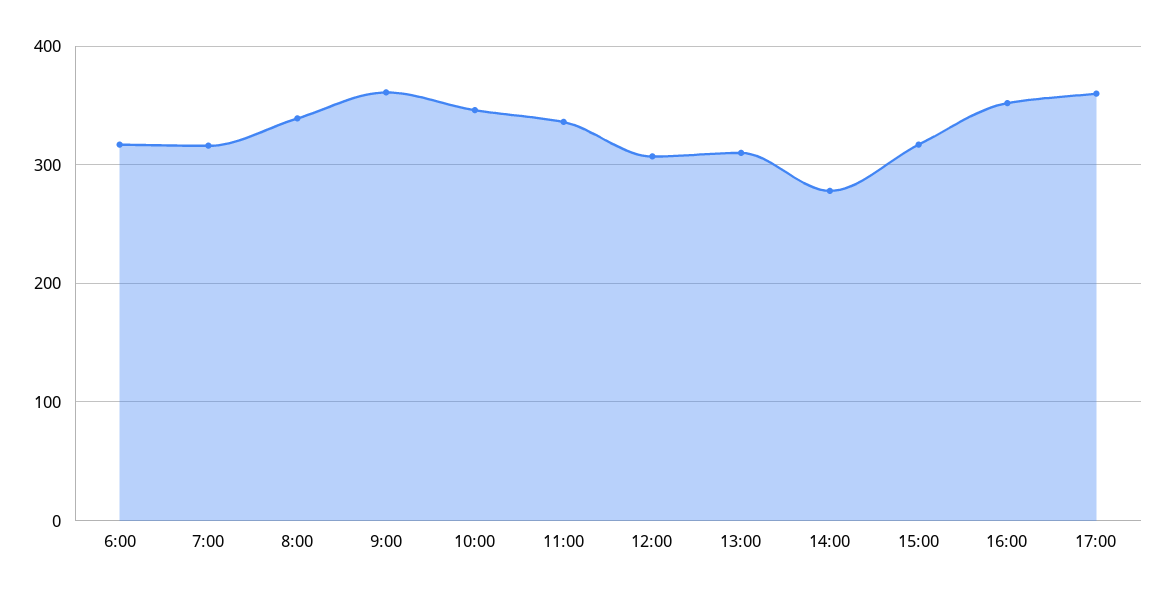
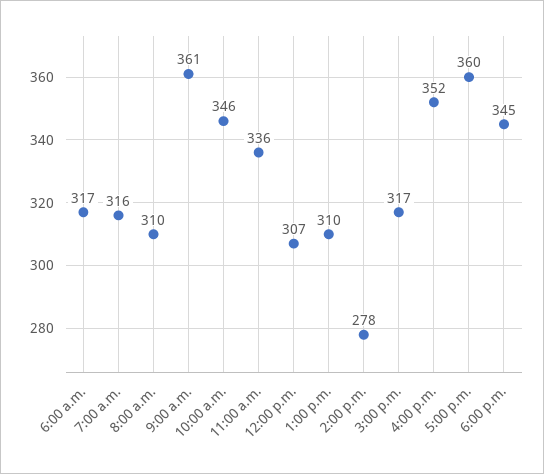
8:00: 340 -> 310
6:00 p.m.: none -> 345

